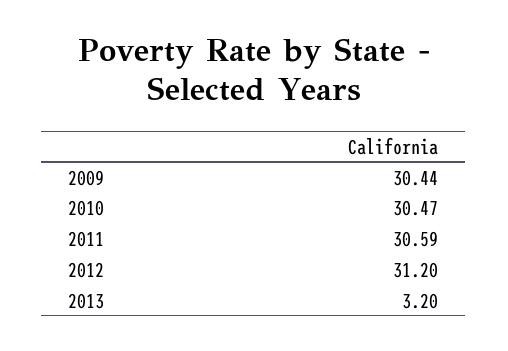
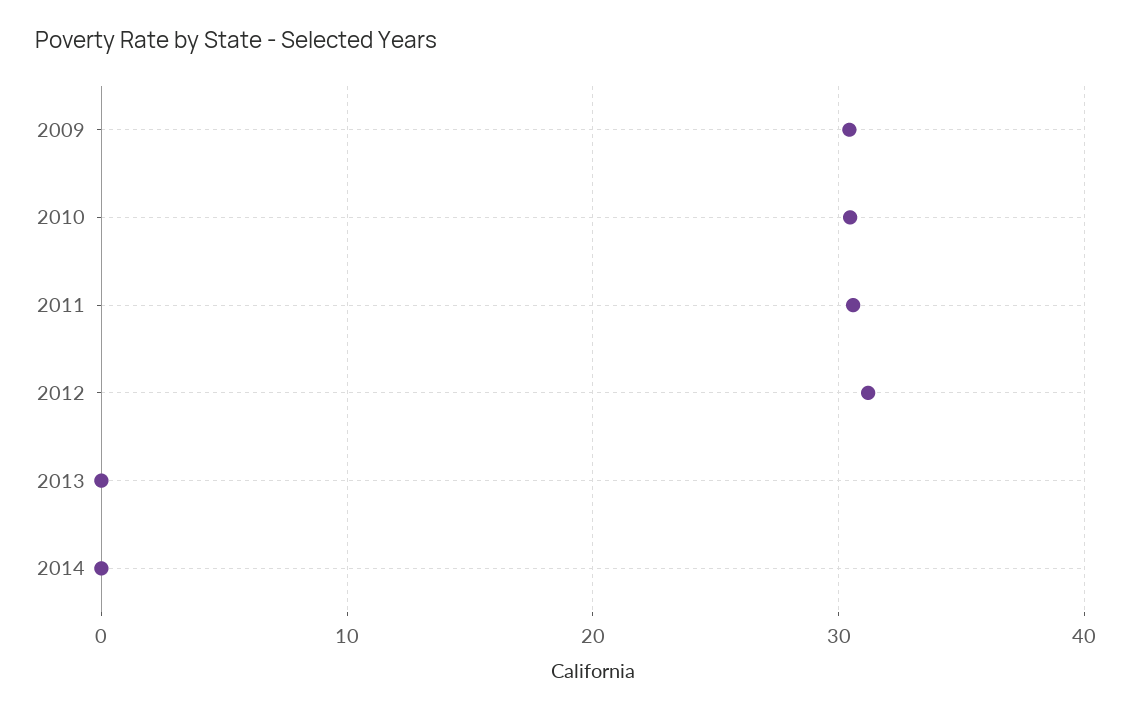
2013: 3.2 -> 0
2014: none -> 0

